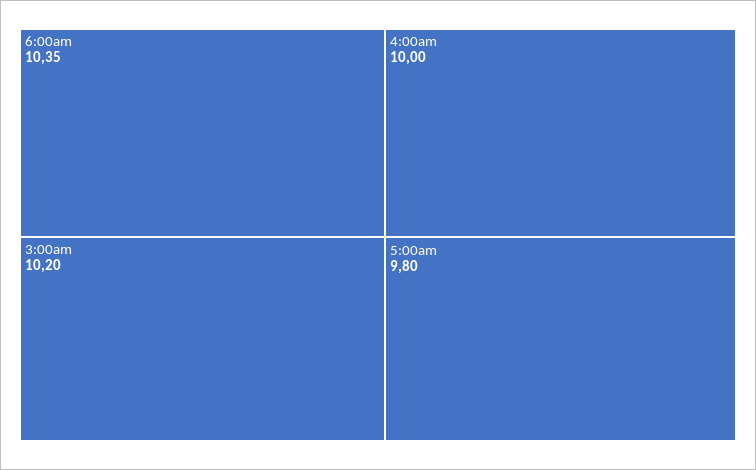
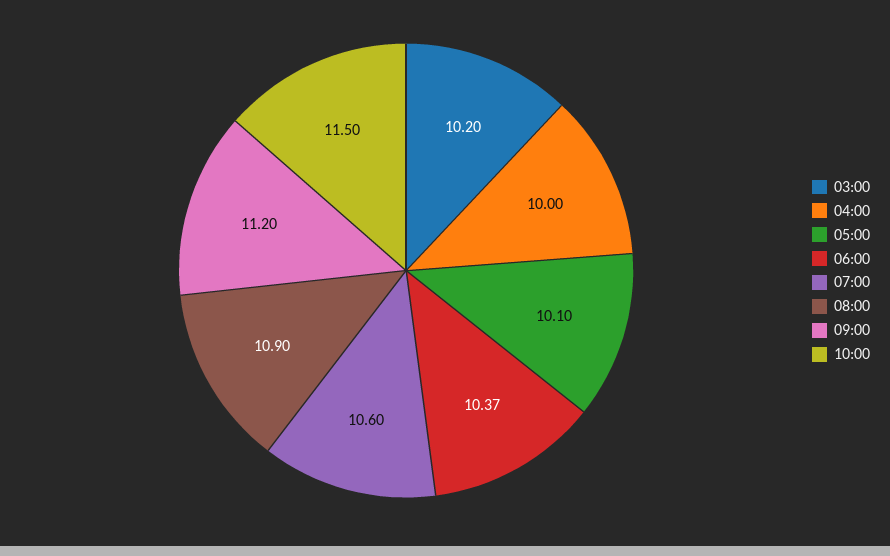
6:00am: 10.35 -> 10.37
5:00am: 9.8 -> 10.1
07:00: none -> 10.6
08:00: none -> 10.9
09:00: none -> 11.2
10:00: none -> 11.5

